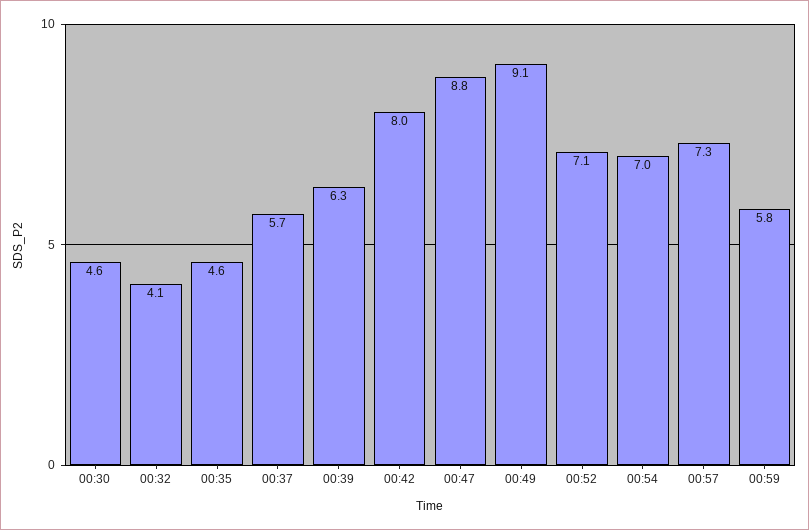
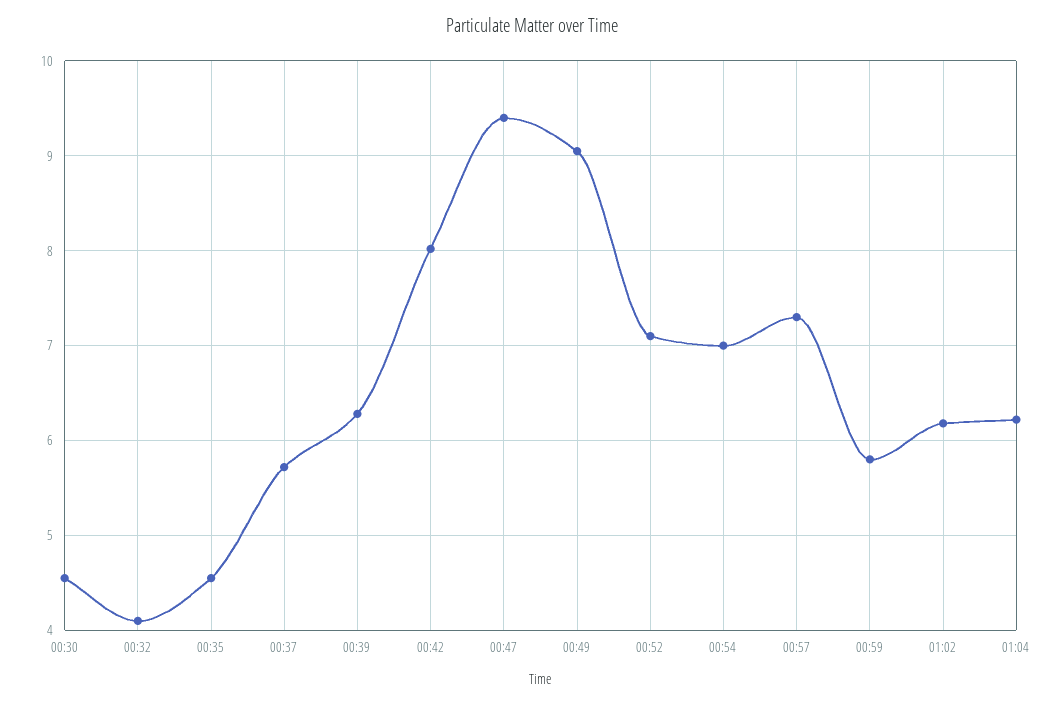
00:47: 8.8 -> 9.4
01:02: none -> 6.2
01:04: none -> 6.2

